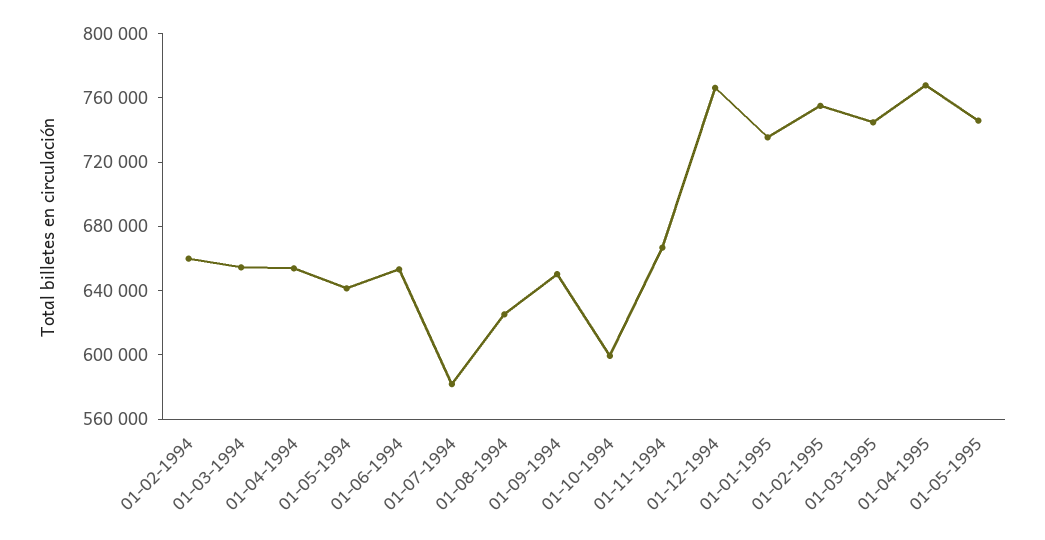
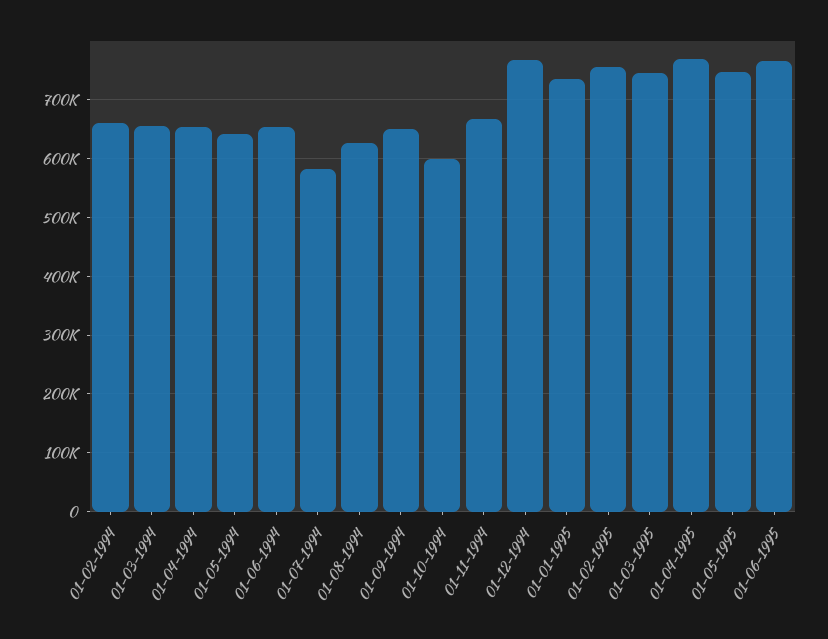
01-06-1995: none -> 760000

